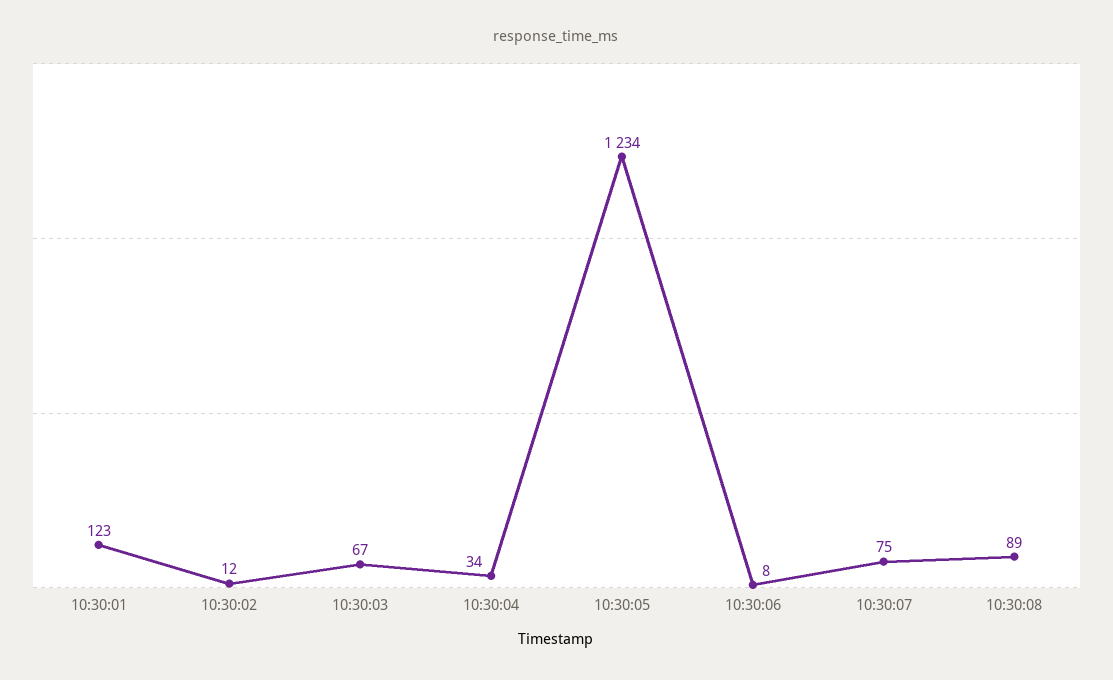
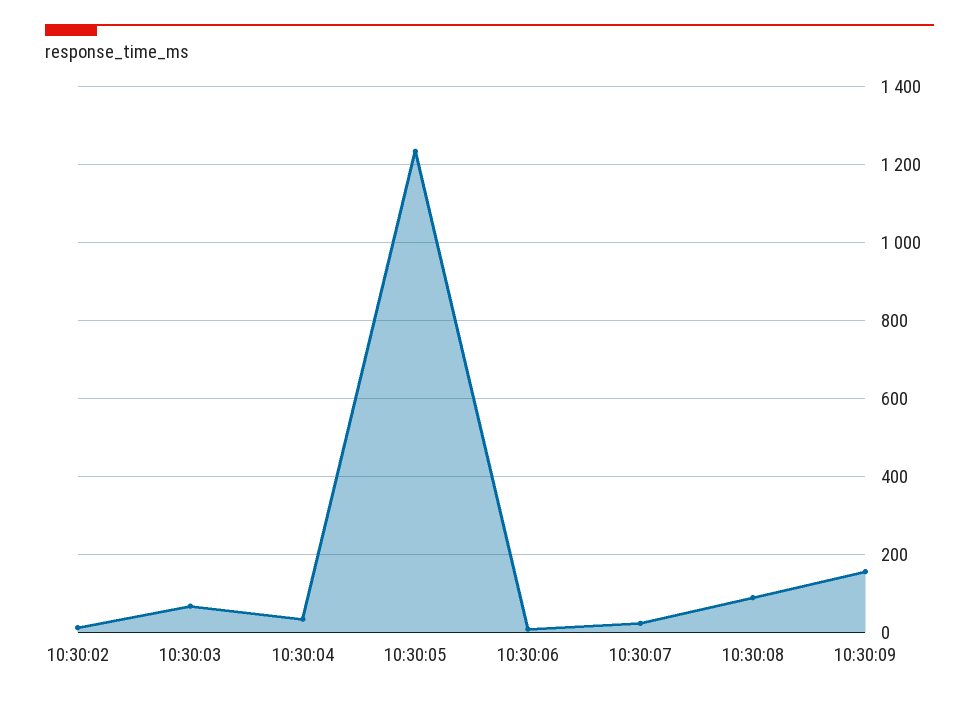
10:30:01: 123 -> none
10:30:07: 75 -> 20
10:30:09: none -> 160

